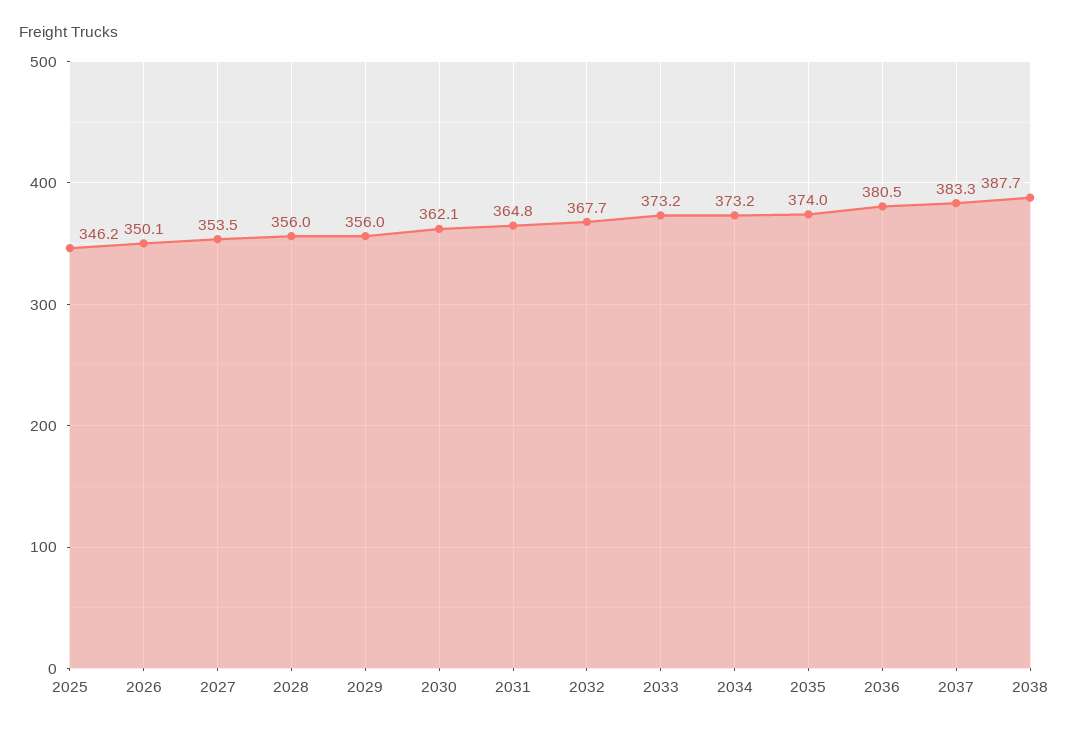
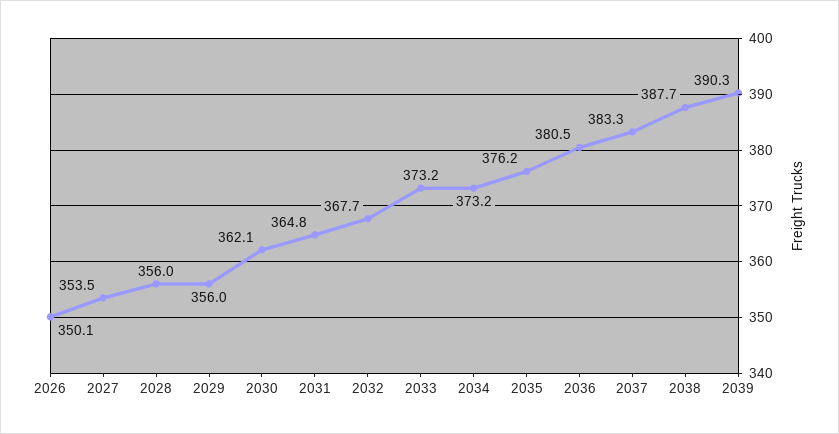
2025: 346.2 -> none
2035: 374 -> 376.2
2039: none -> 390.3

